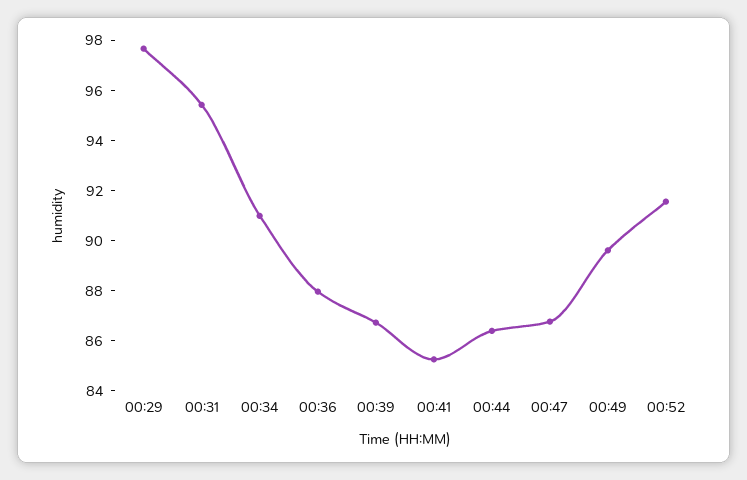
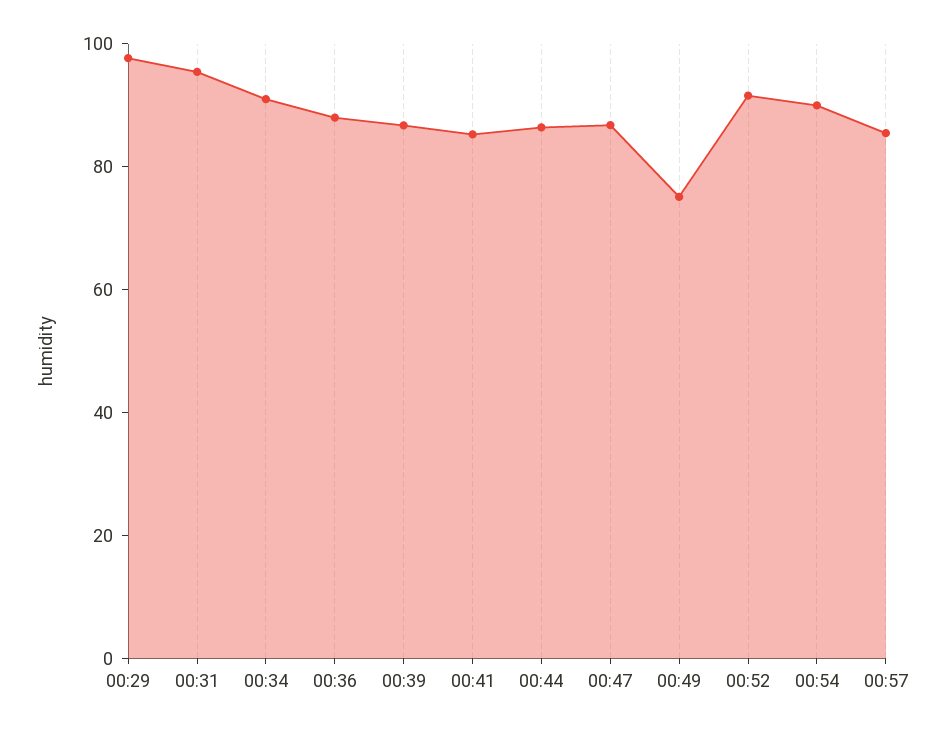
00:49: 89.5 -> 75
00:54: none -> 90
00:57: none -> 85

